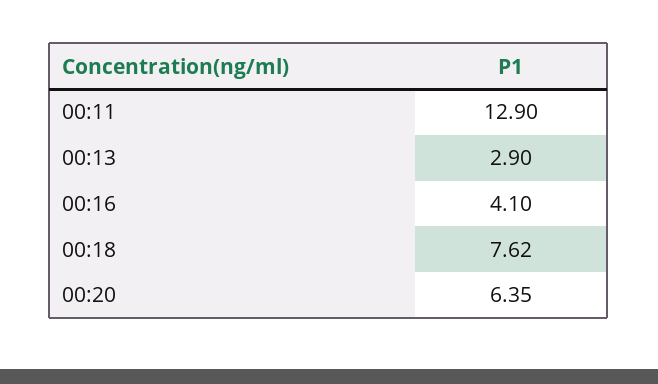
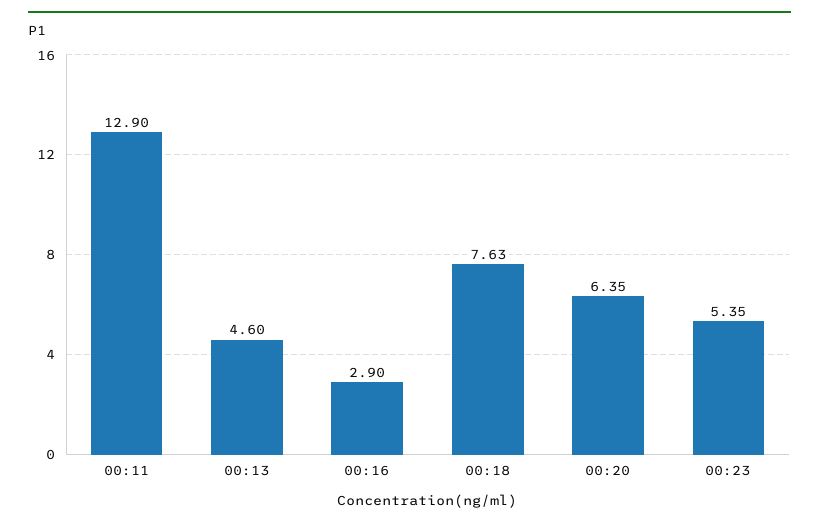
00:13: 2.9 -> 4.6
00:16: 4.1 -> 2.9
00:18: 7.62 -> 7.63
00:23: none -> 5.35

